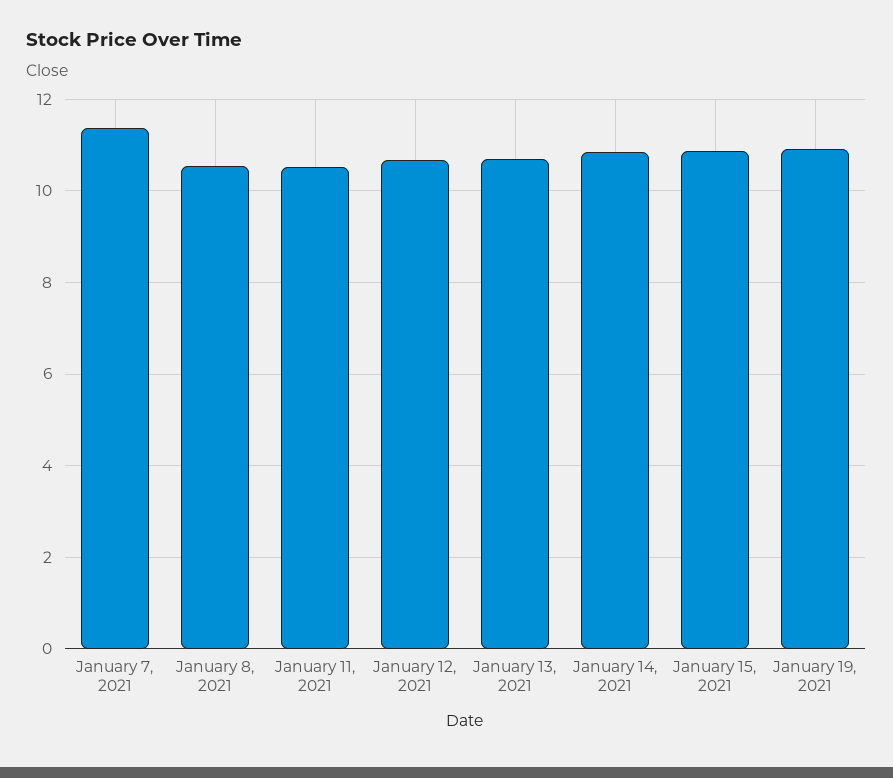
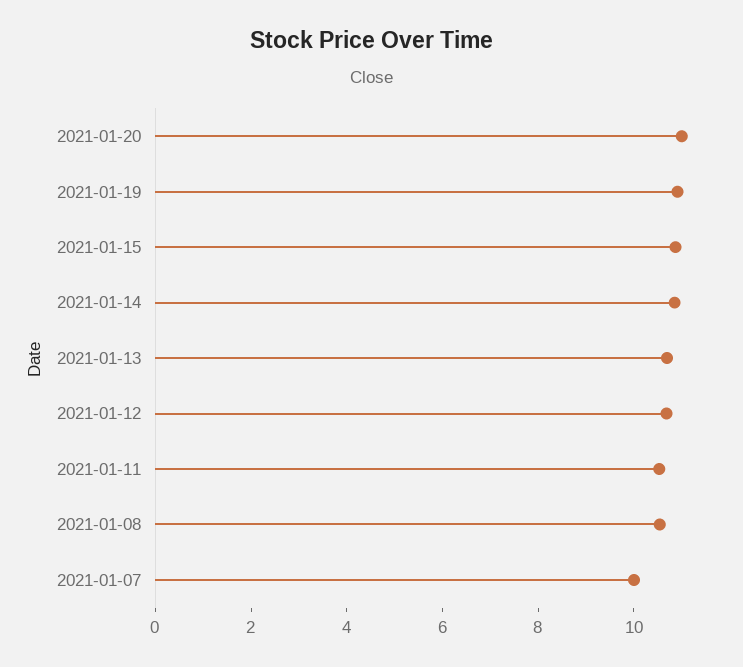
January 7, 2021: 11.4 -> 10
2021-01-20: none -> 11

